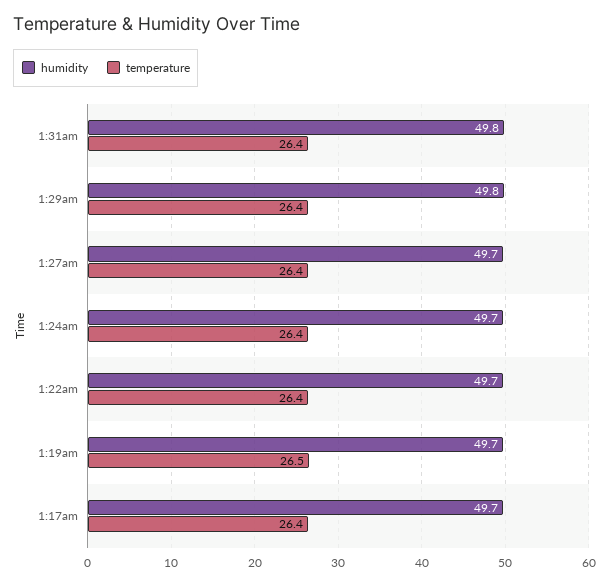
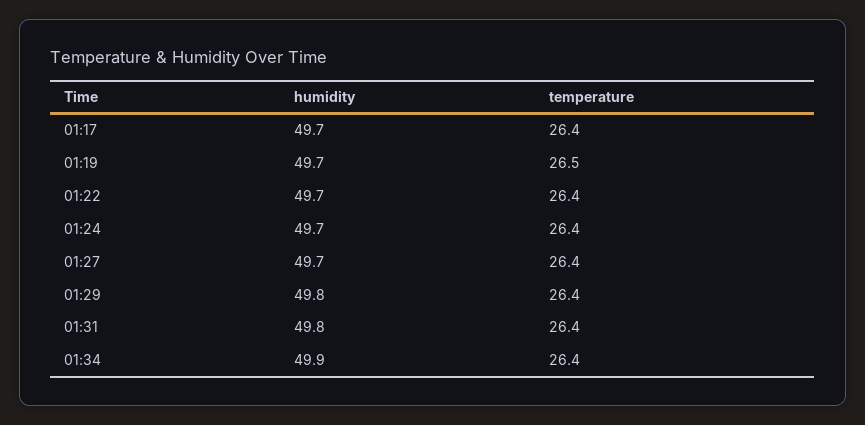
humidity, 01:34: none -> 49.9
temperature, 01:34: none -> 26.4

